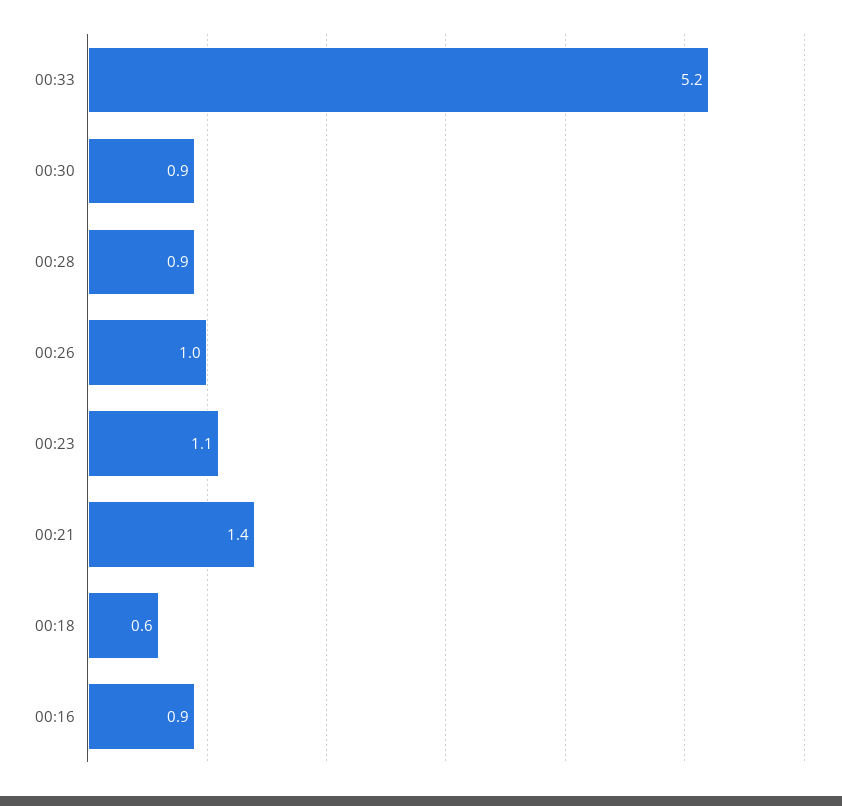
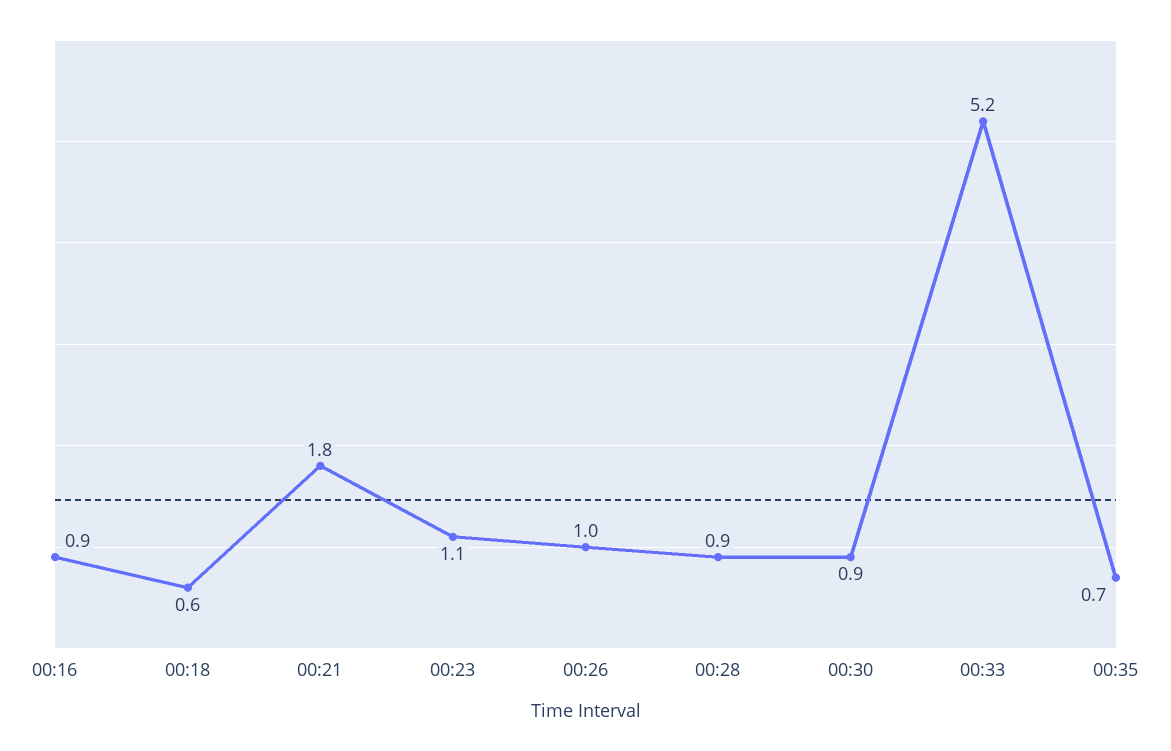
00:21: 1.4 -> 1.8
00:35: none -> 0.7

